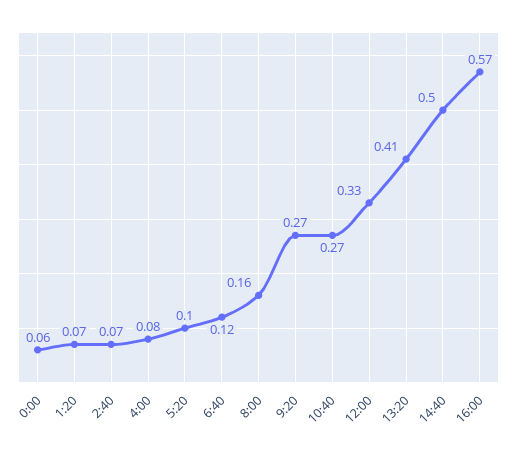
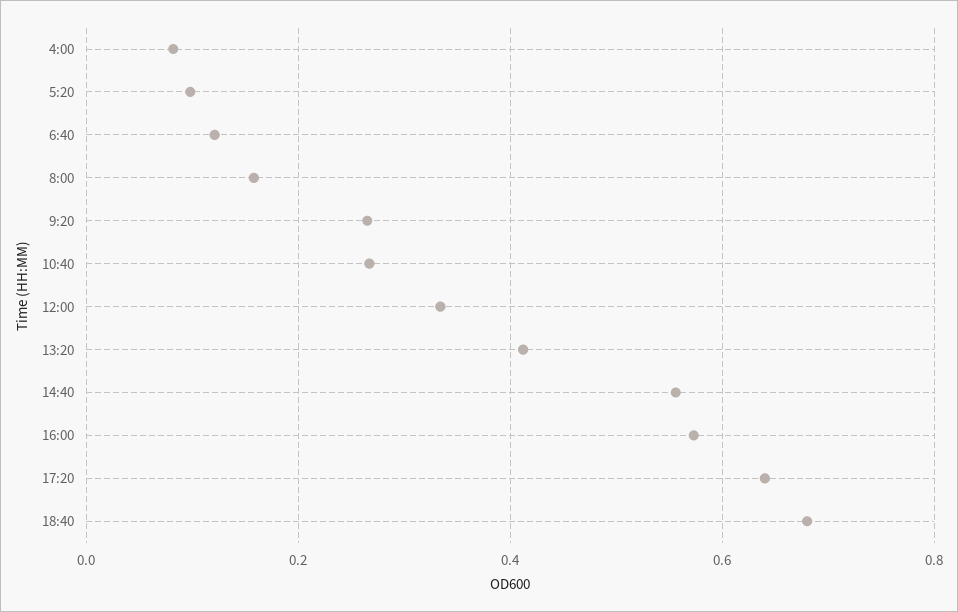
0:00: 0.06 -> none
1:20: 0.07 -> none
2:40: 0.07 -> none
14:40: 0.5 -> 0.56
17:20: none -> 0.64
18:40: none -> 0.68

